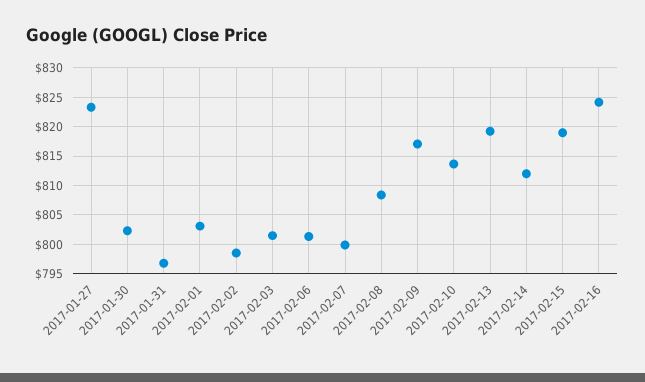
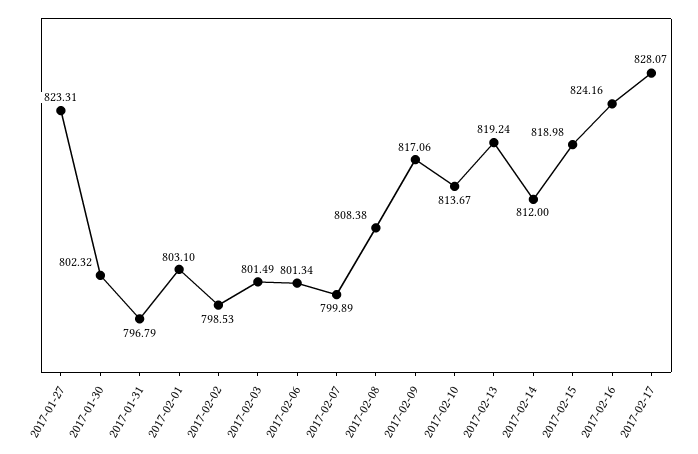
2017-02-17: none -> 828.07

